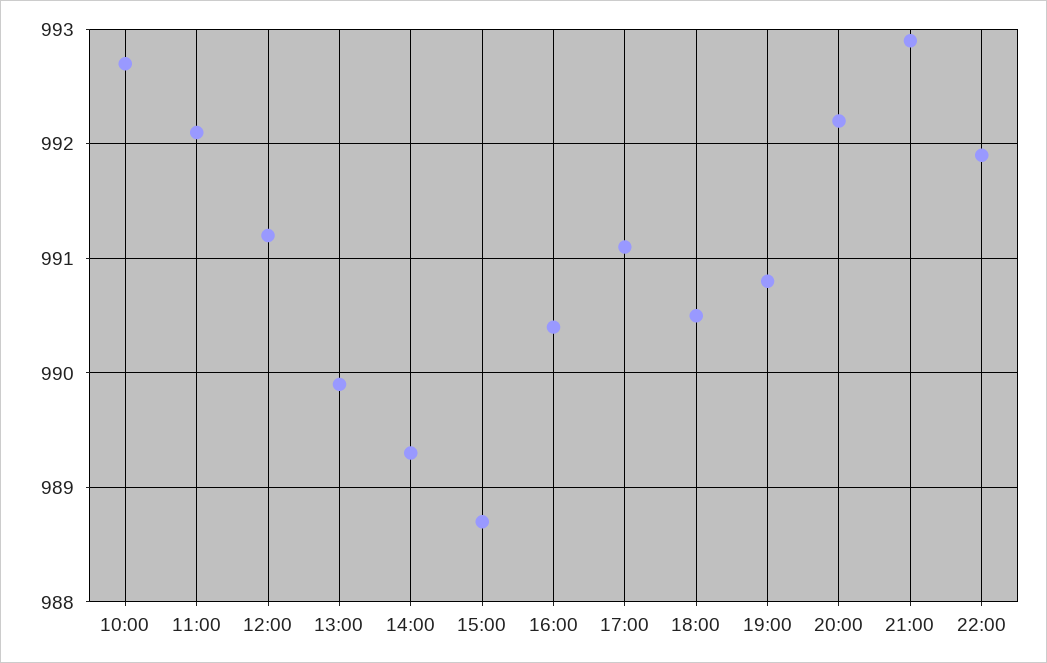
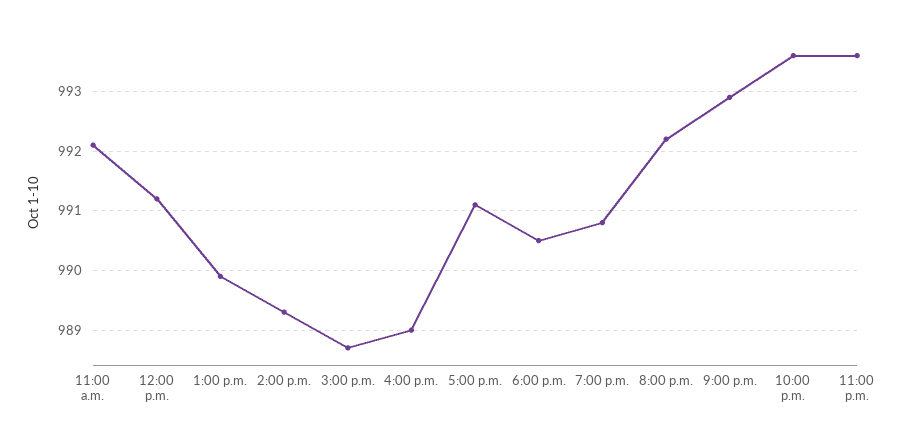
10:00: 992.7 -> none
16:00: 990.4 -> 989
22:00: 991.9 -> 993.5
11:00 p.m.: none -> 993.5

